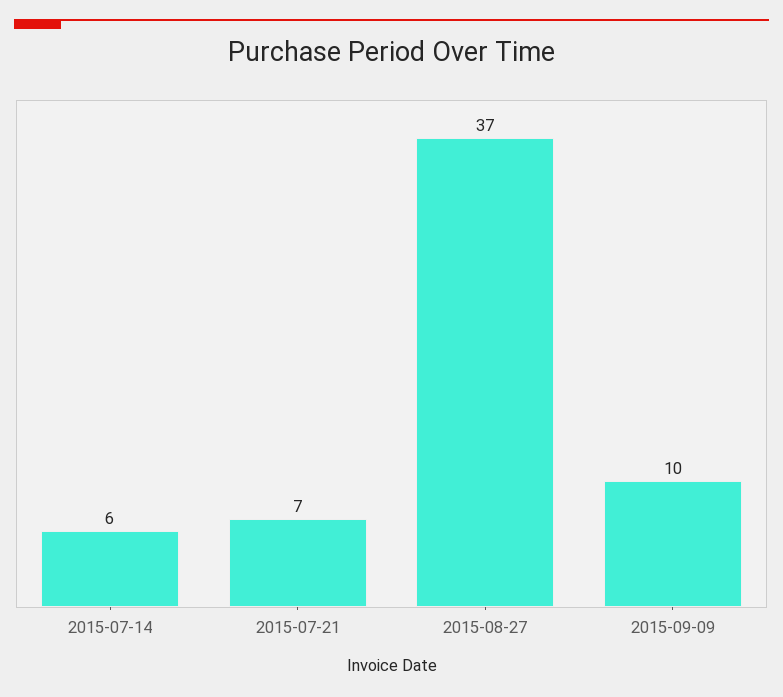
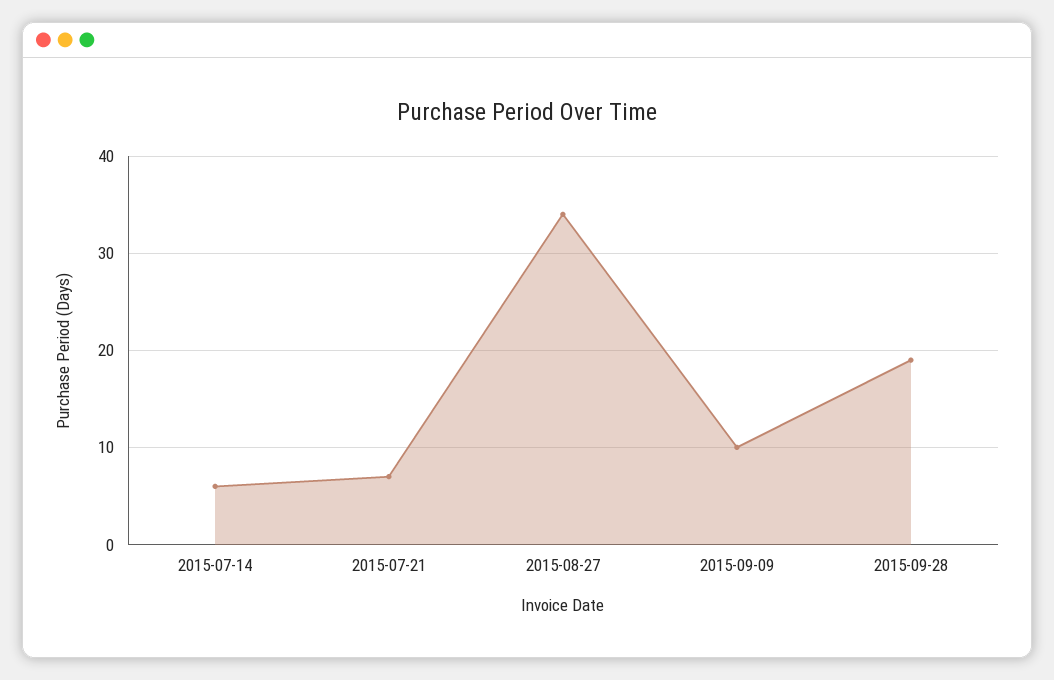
2015-08-27: 37 -> 34
2015-09-28: none -> 19

